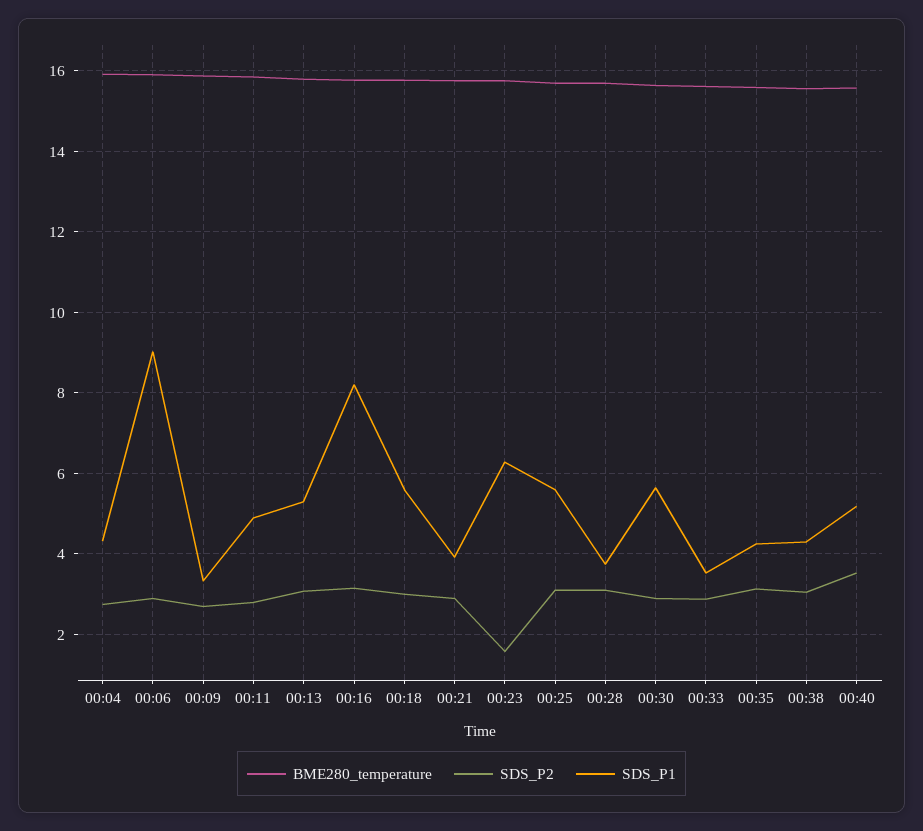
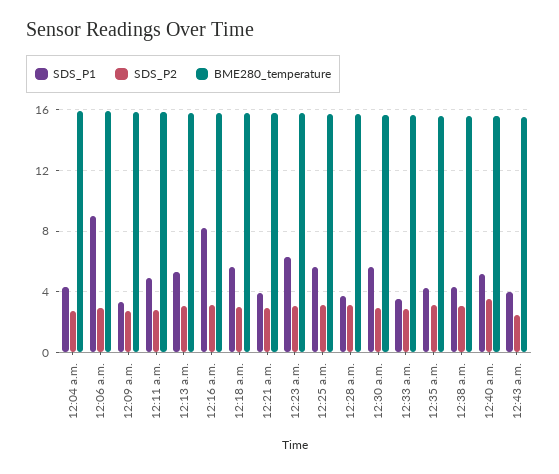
SDS_P2, 00:23: 1.6 -> 3
SDS_P1, 12:43 a.m.: none -> 4
SDS_P2, 12:43 a.m.: none -> 2.5
BME280_temperature, 12:43 a.m.: none -> 15.5

